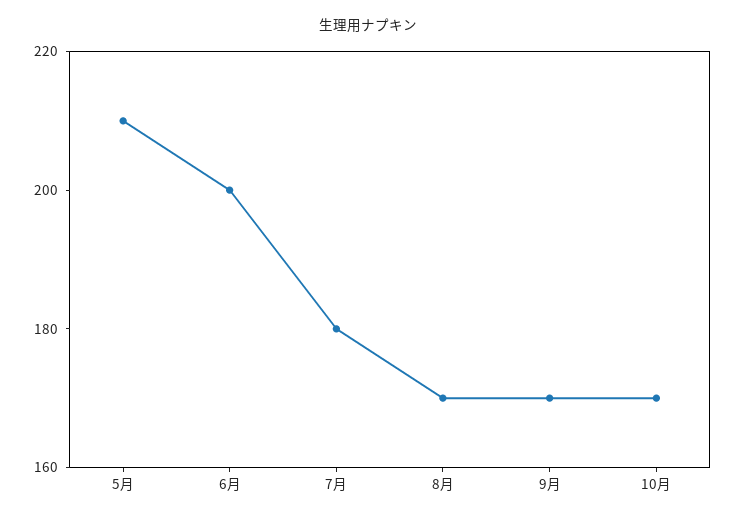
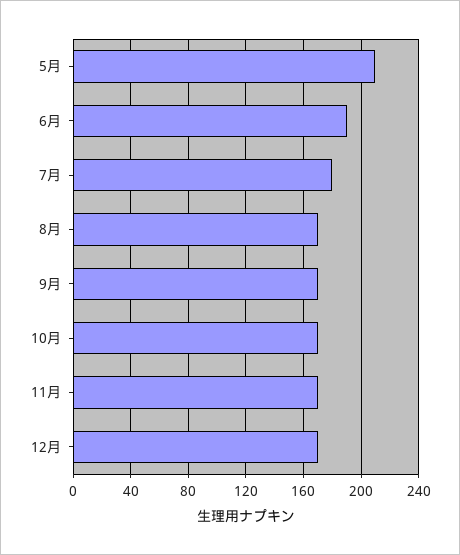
6月: 200 -> 190
11月: none -> 170
12月: none -> 170

